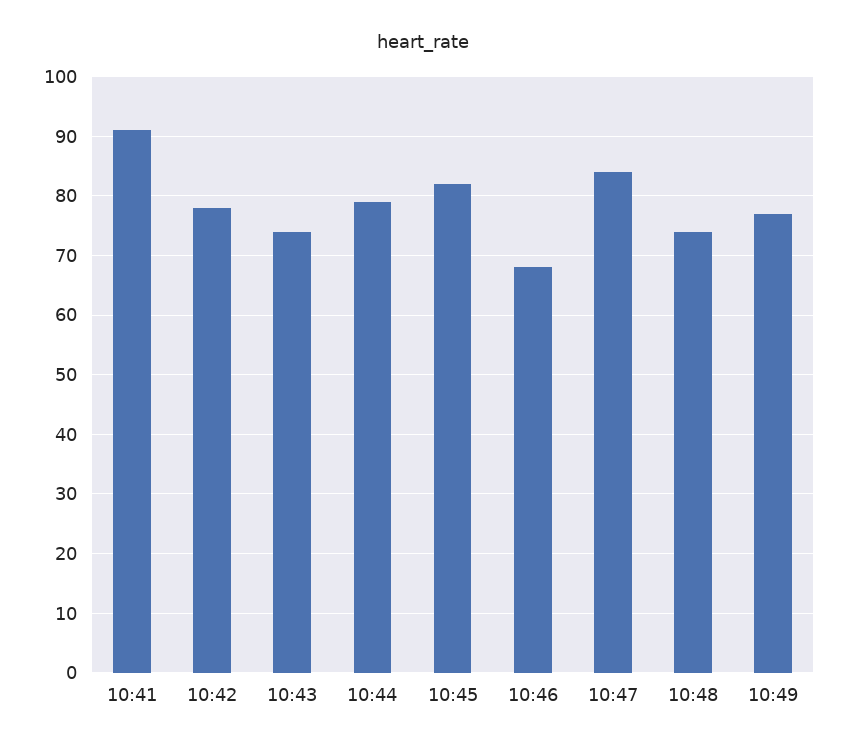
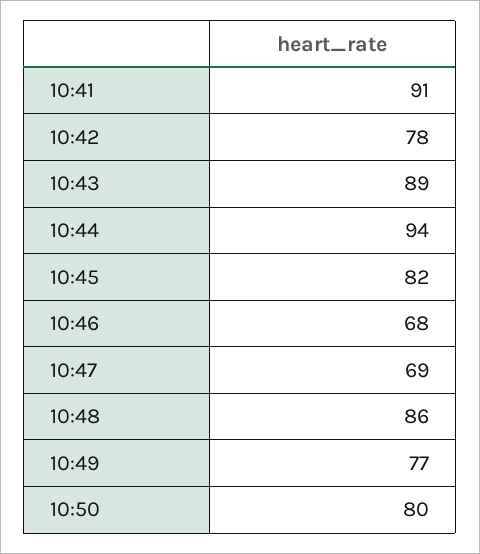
10:43: 75 -> 89
10:44: 80 -> 94
10:47: 85 -> 69
10:48: 75 -> 86
10:50: none -> 80

